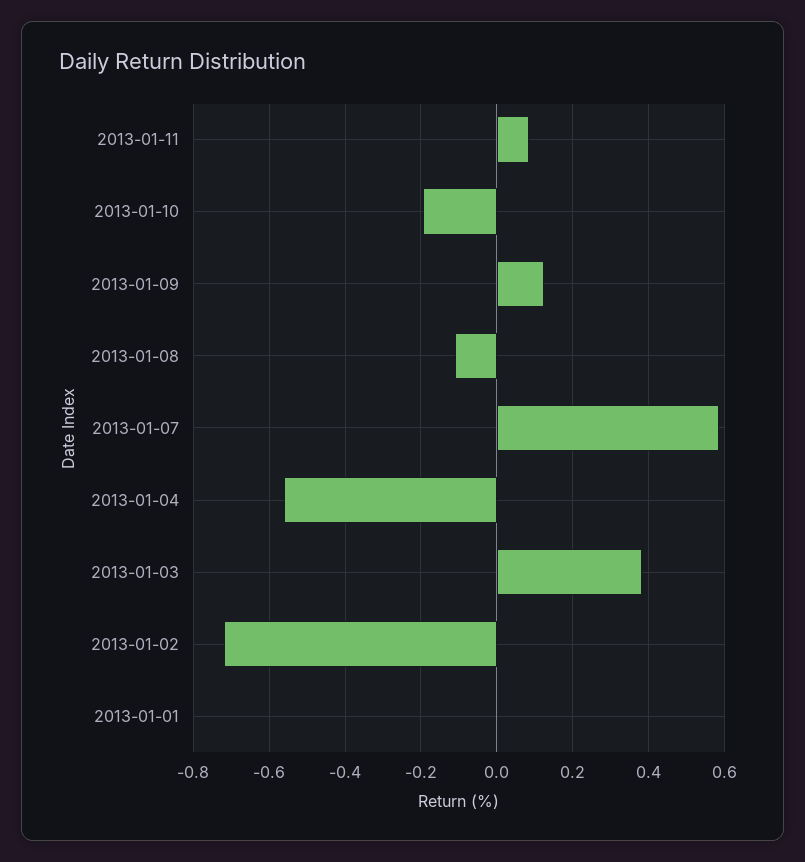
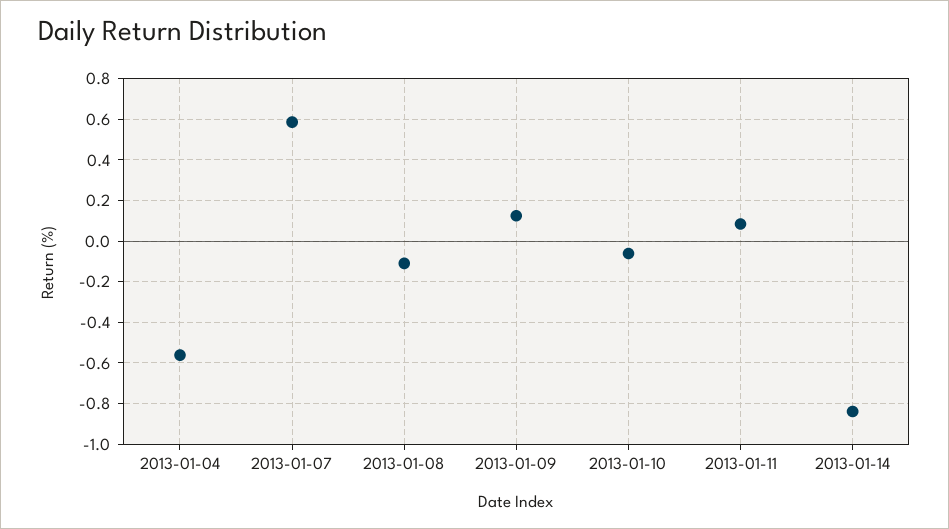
2013-01-10: -0.2 -> -0.05
2013-01-03: 0.38 -> none
2013-01-02: -0.72 -> none
2013-01-01: 0 -> none
2013-01-14: none -> -0.85

